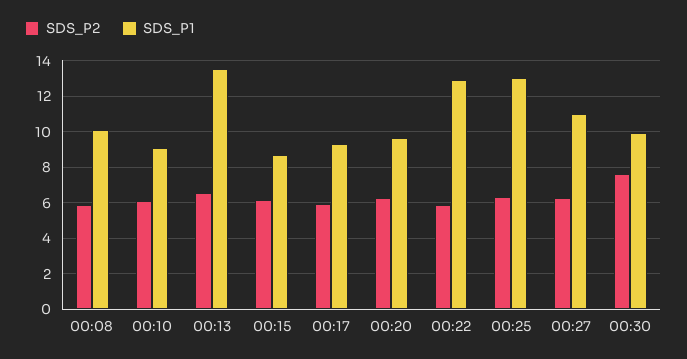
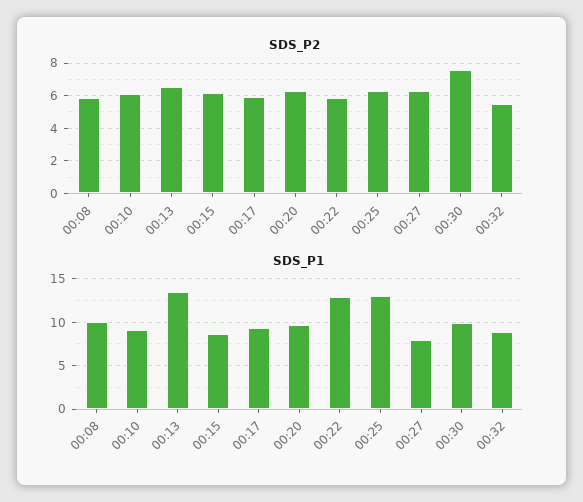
SDS_P1, 00:27: 11 -> 8
SDS_P2, 00:32: none -> 5.5
SDS_P1, 00:32: none -> 9

